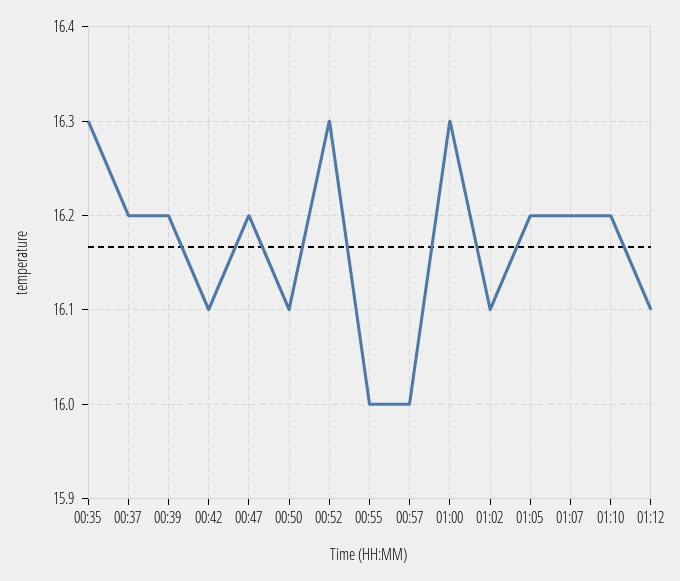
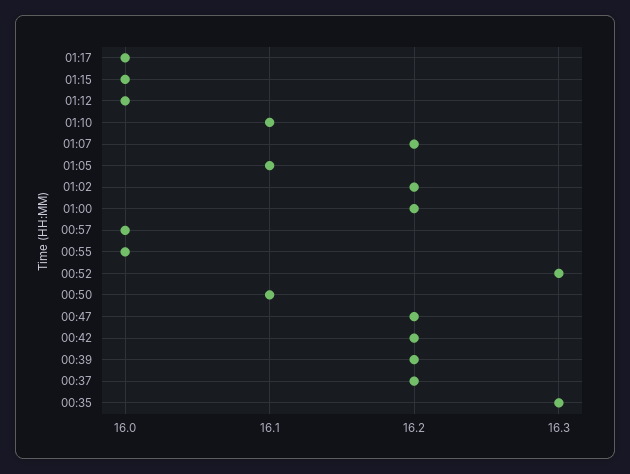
00:42: 16.1 -> 16.2
01:00: 16.3 -> 16.2
01:02: 16.1 -> 16.2
01:05: 16.2 -> 16.1
01:10: 16.2 -> 16.1
01:12: 16.1 -> 16
01:17: none -> 16
01:15: none -> 16

